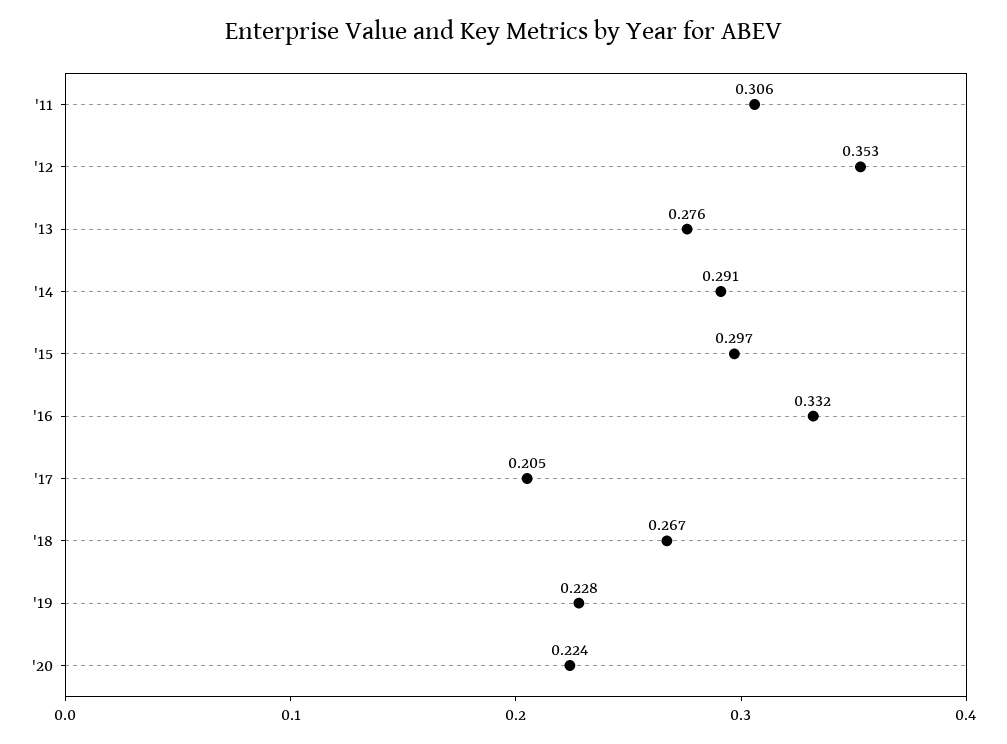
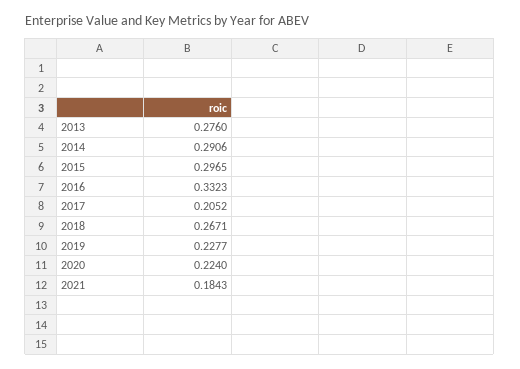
'11: 0.306 -> none
'12: 0.353 -> none
2021: none -> 0.1843

